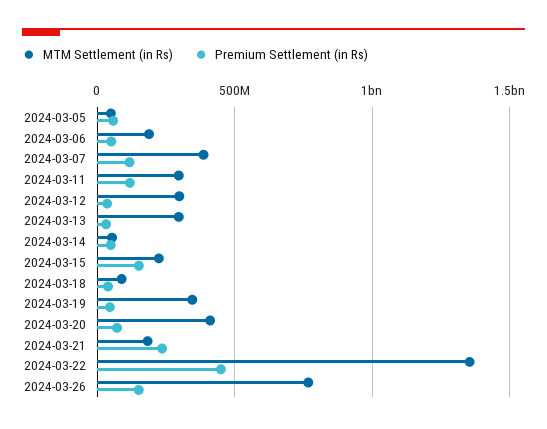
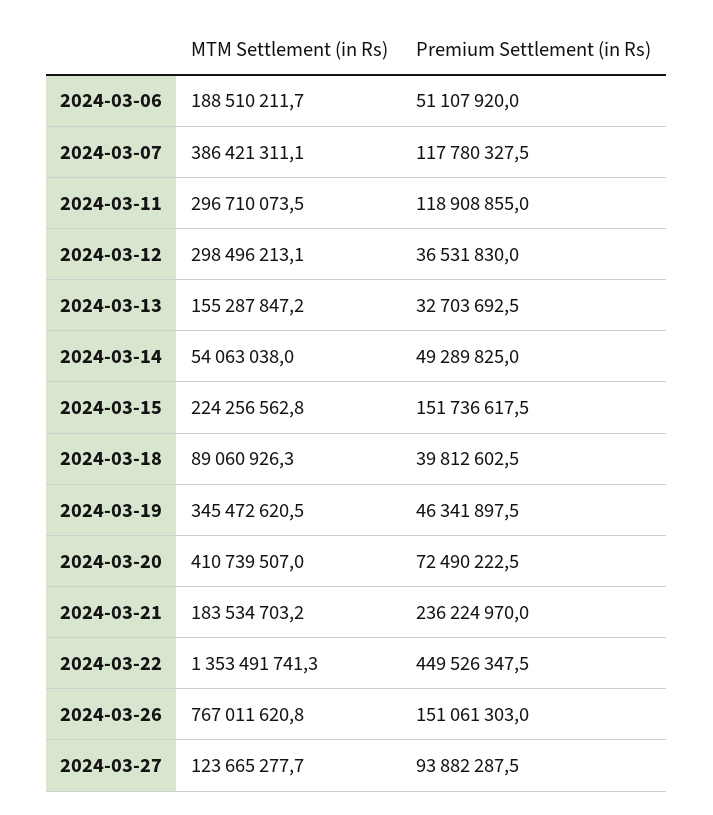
MTM Settlement (in Rs), 2024-03-05: 50000000 -> none
Premium Settlement (in Rs), 2024-03-05: 50000000 -> none
MTM Settlement (in Rs), 2024-03-13: 300000000 -> 155287847.2
MTM Settlement (in Rs), 2024-03-27: none -> 123665277.7
Premium Settlement (in Rs), 2024-03-27: none -> 93882287.5

